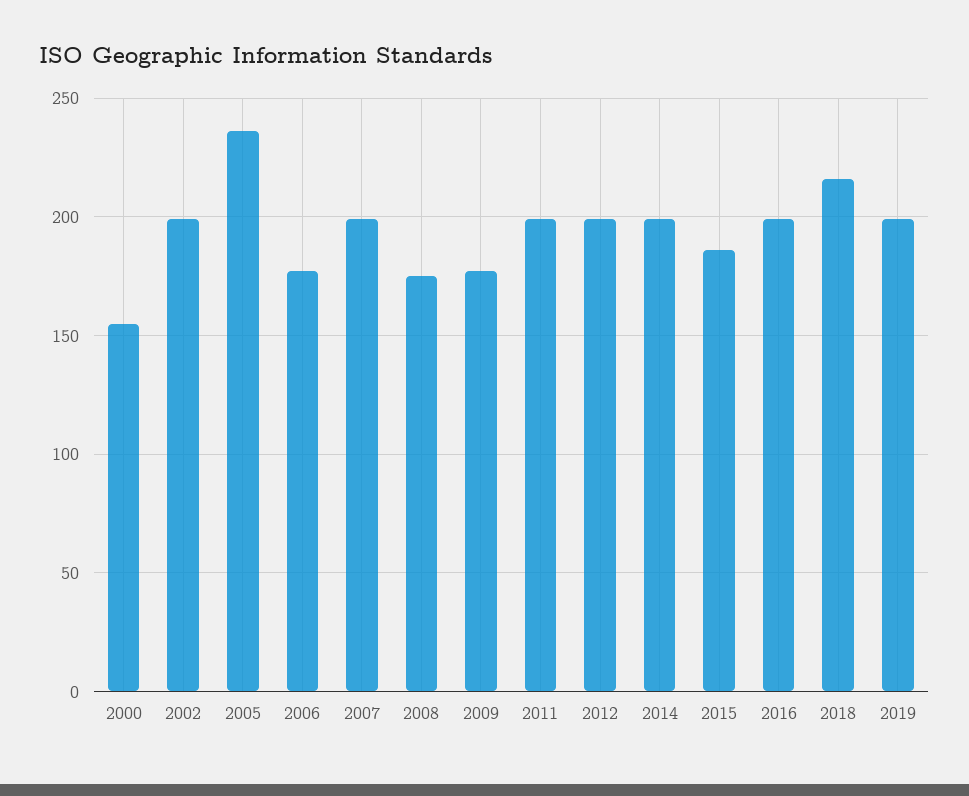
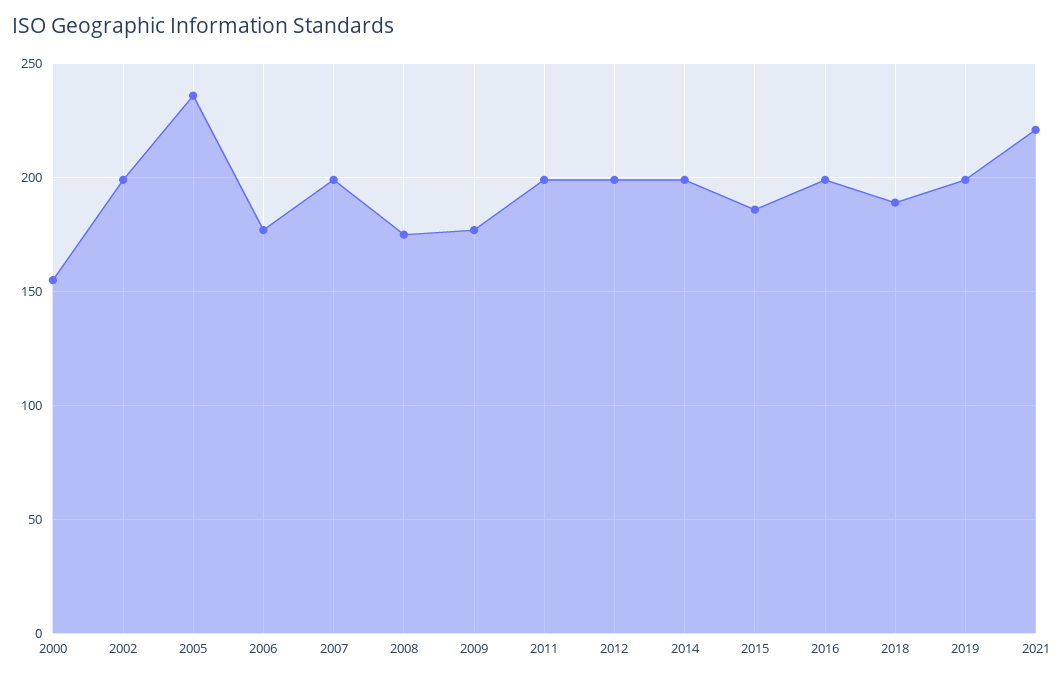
2018: 215 -> 190
2021: none -> 220

